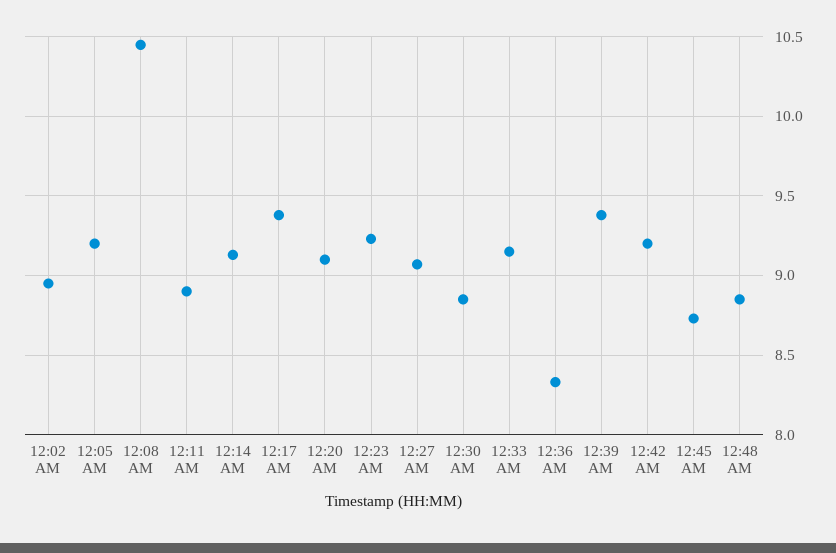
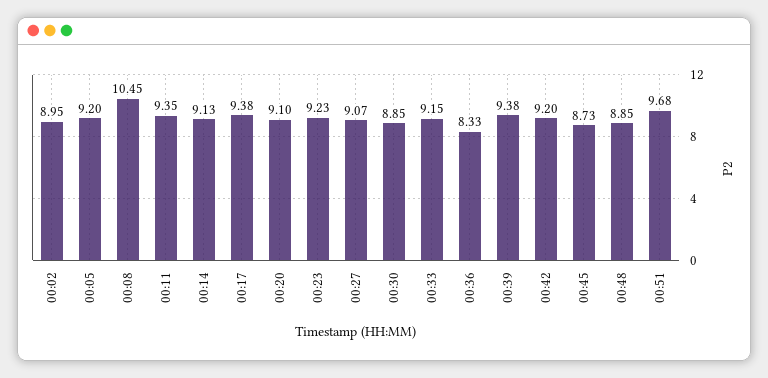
12:11 AM: 8.9 -> 9.35
00:51: none -> 9.68

